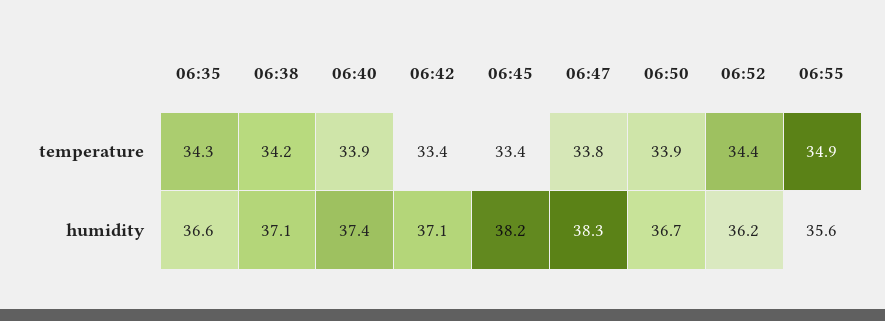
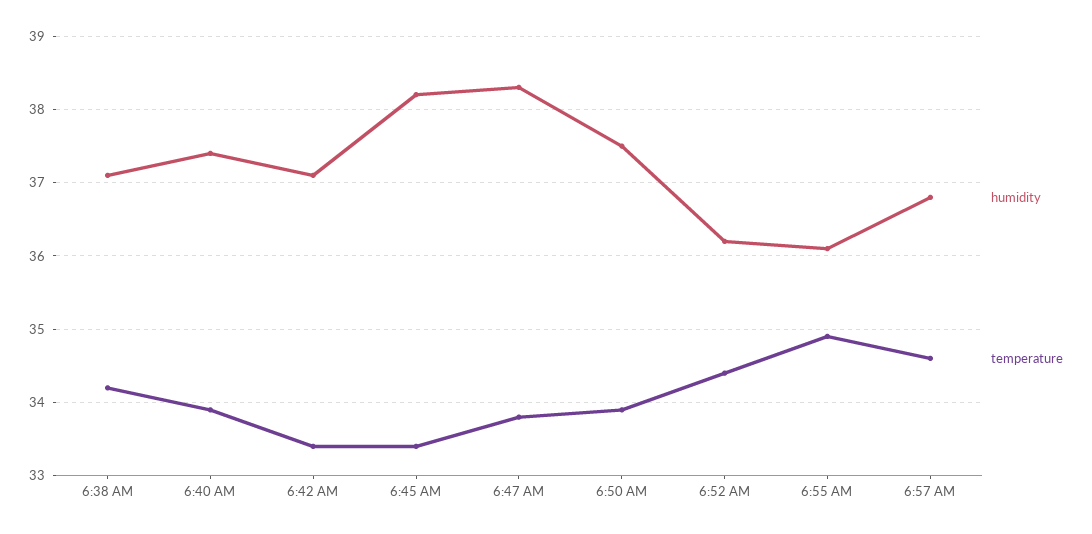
temperature, 06:35: 34.3 -> none
humidity, 06:35: 36.6 -> none
humidity, 06:50: 36.7 -> 37.5
humidity, 06:55: 35.6 -> 36.1
humidity, 6:57 AM: none -> 36.8
temperature, 6:57 AM: none -> 34.6

